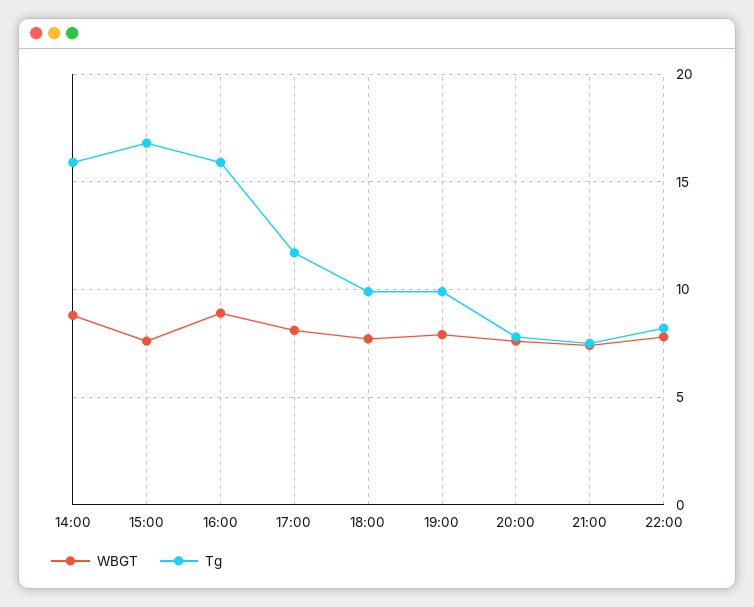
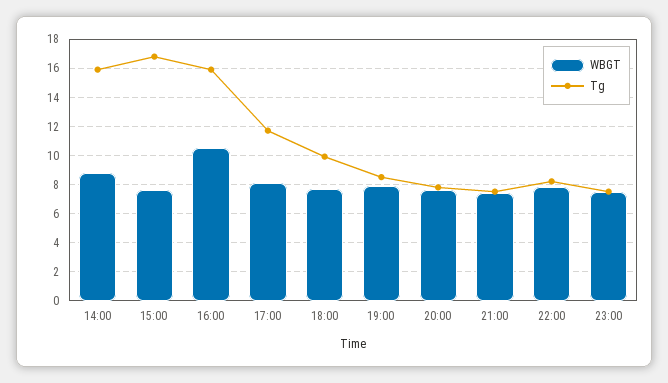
WBGT, 16:00: 9 -> 10.5
Tg, 19:00: 10 -> 8.5
WBGT, 23:00: none -> 7.5
Tg, 23:00: none -> 7.5

